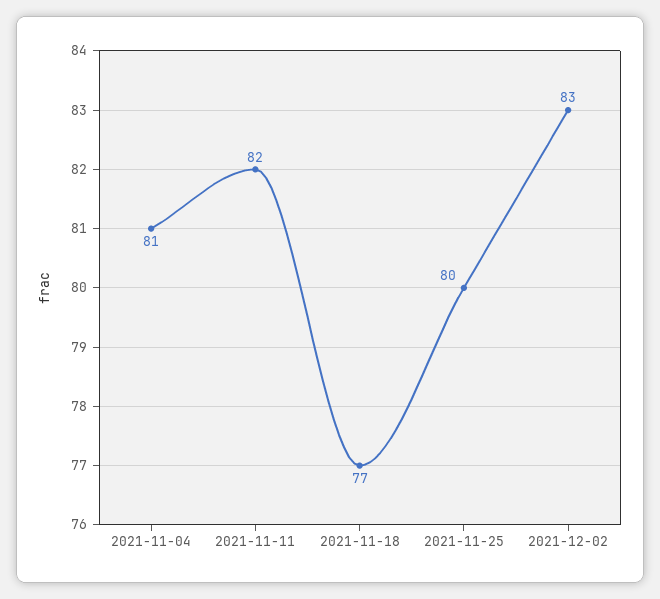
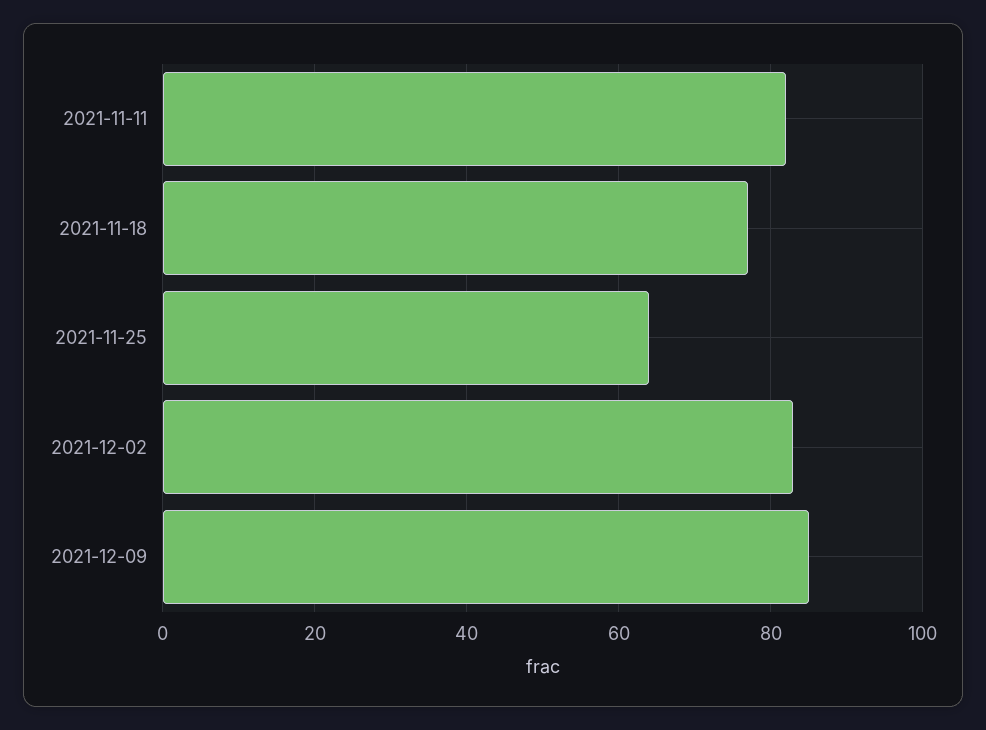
2021-11-04: 81 -> none
2021-11-25: 80 -> 65
2021-12-09: none -> 85

